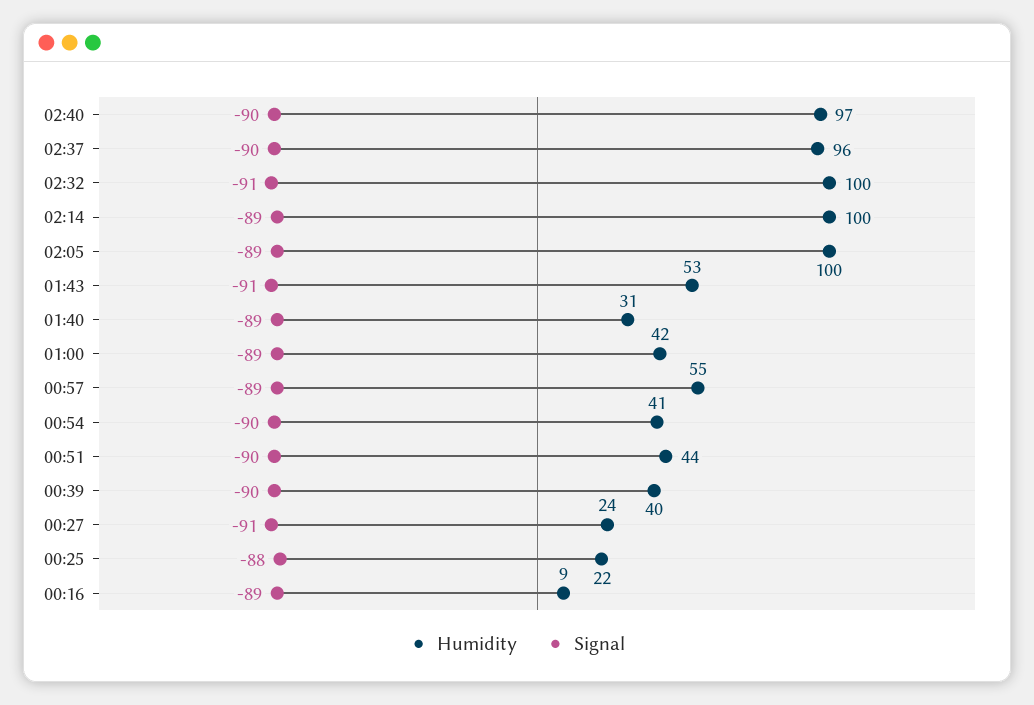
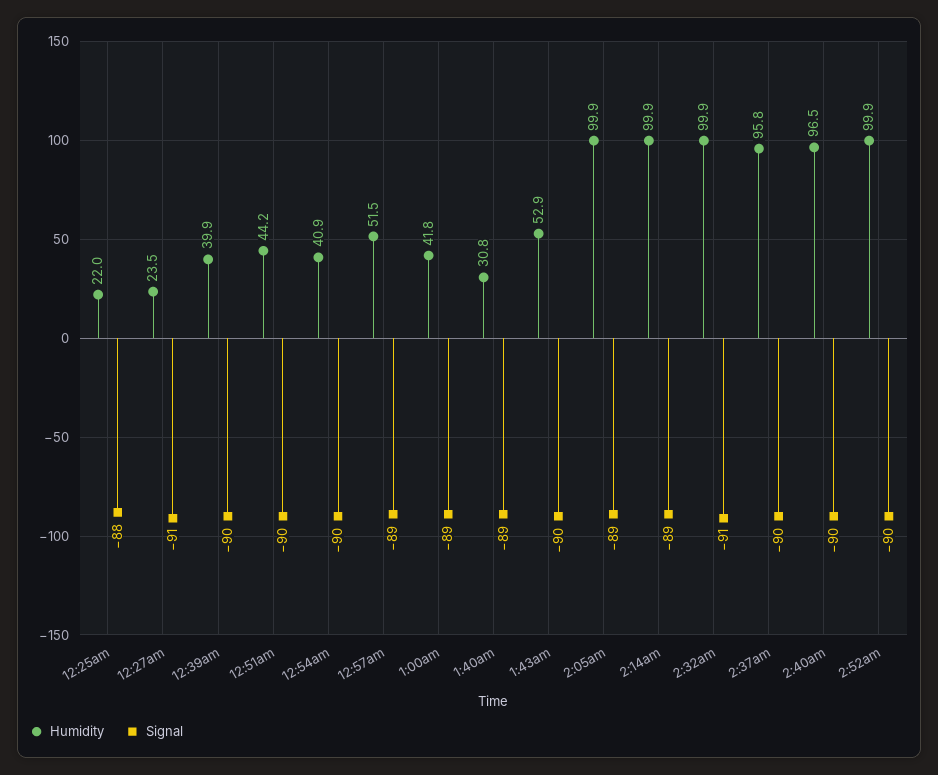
Signal, 01:43: -91 -> -90
Humidity, 00:57: 55 -> 51.5
Humidity, 00:16: 9 -> none
Signal, 00:16: -89 -> none
Humidity, 2:52am: none -> 99.9
Signal, 2:52am: none -> -90

